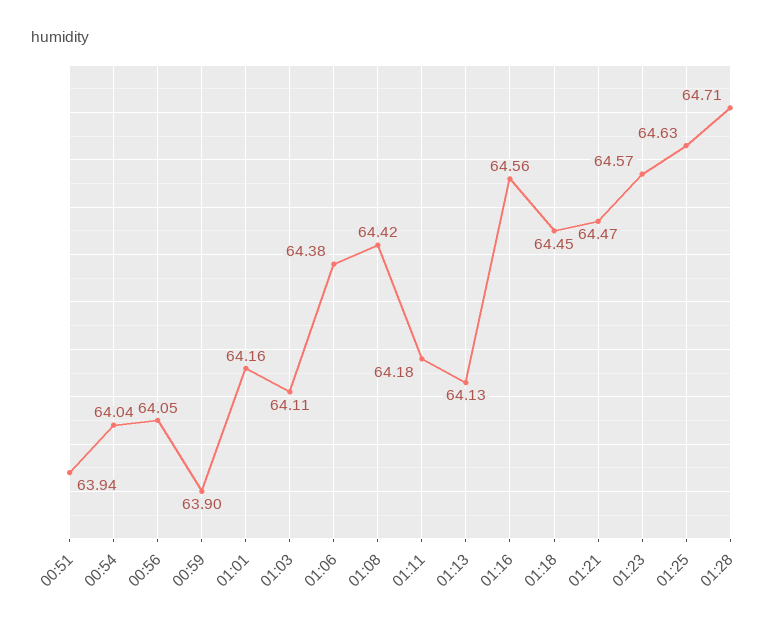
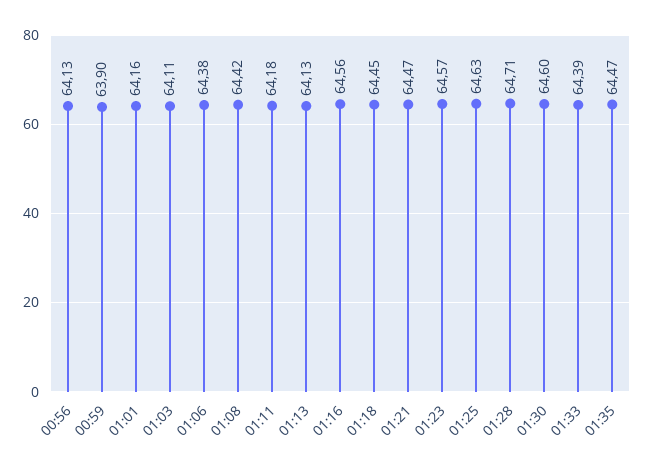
00:51: 63.94 -> none
00:54: 64.04 -> none
00:56: 64.05 -> 64.13
01:30: none -> 64.6
01:33: none -> 64.39
01:35: none -> 64.47

